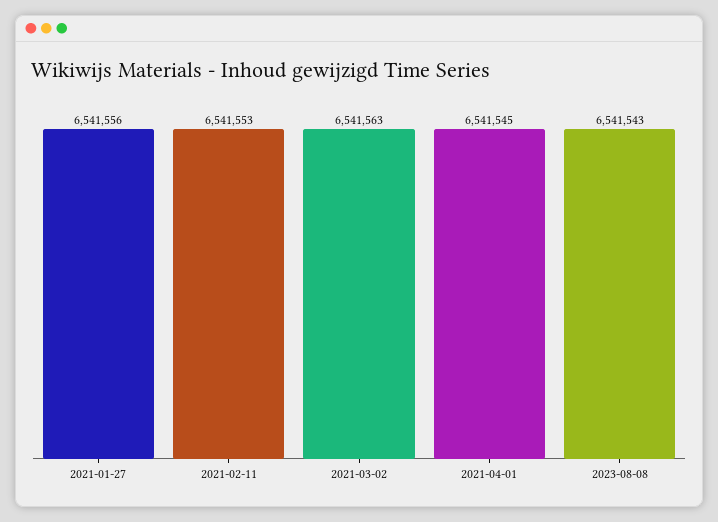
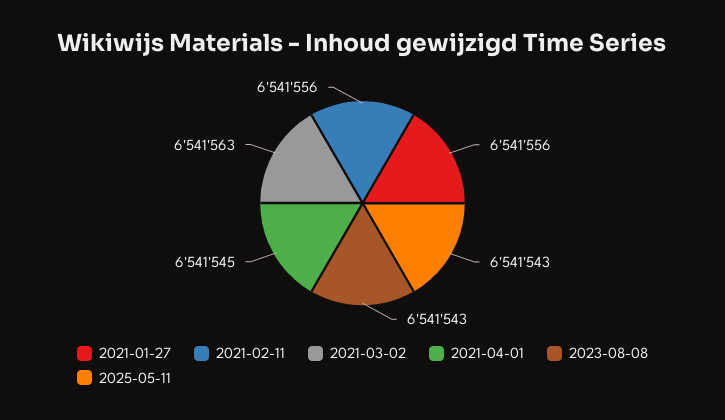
2021-02-11: 6541553 -> 6541556
2025-05-11: none -> 6541543

